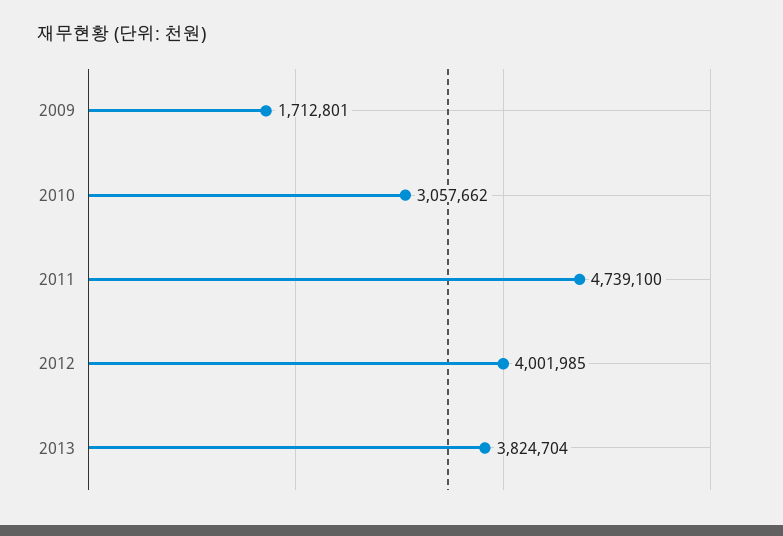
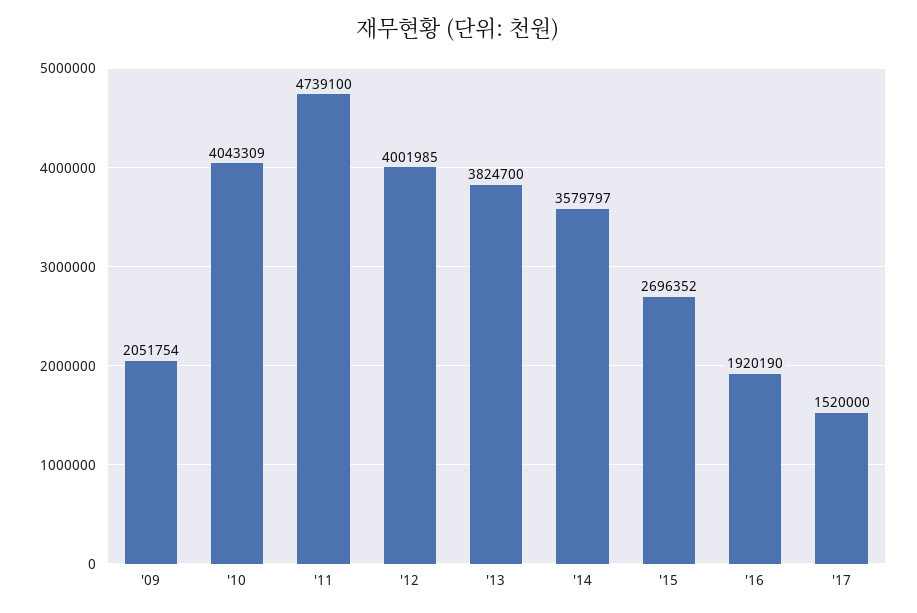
2009: 1712801 -> 2051754
2010: 3057662 -> 4043309
2013: 3824704 -> 3824700
'14: none -> 3579797
'15: none -> 2696352
'16: none -> 1920190
'17: none -> 1520000

